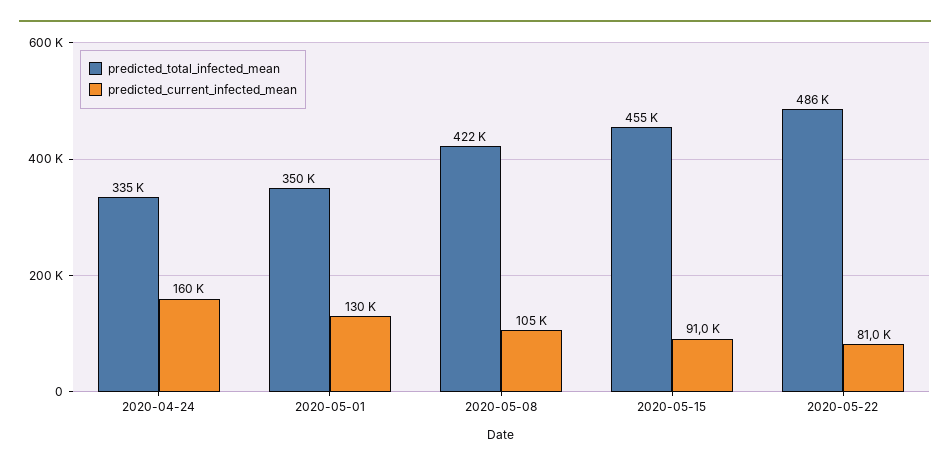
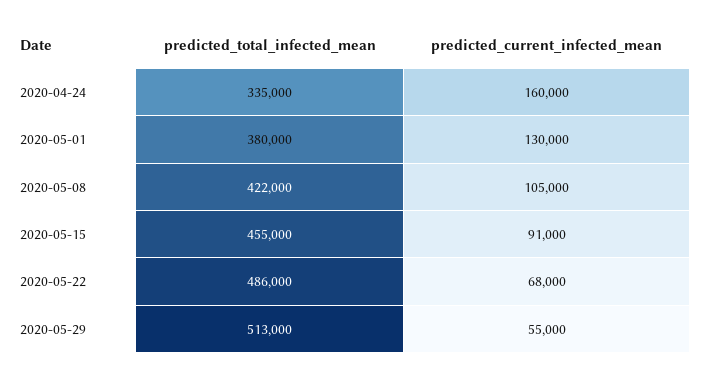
predicted_total_infected_mean, 2020-05-01: 350000 -> 380000
predicted_current_infected_mean, 2020-05-22: 81000 -> 68000
predicted_total_infected_mean, 2020-05-29: none -> 513000
predicted_current_infected_mean, 2020-05-29: none -> 55000

